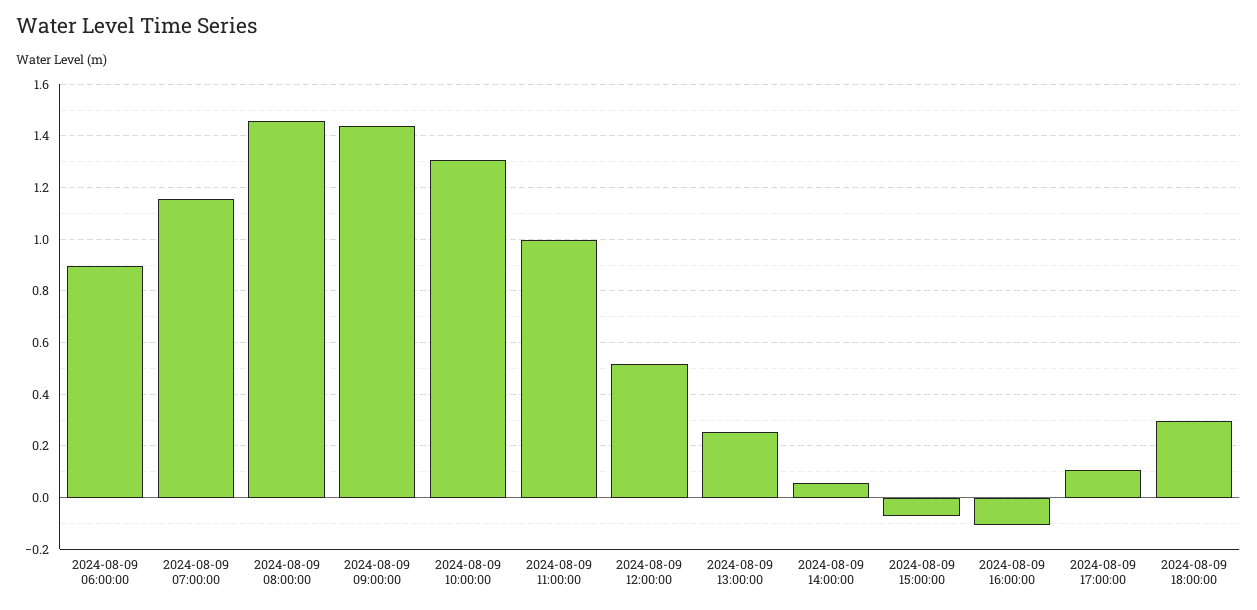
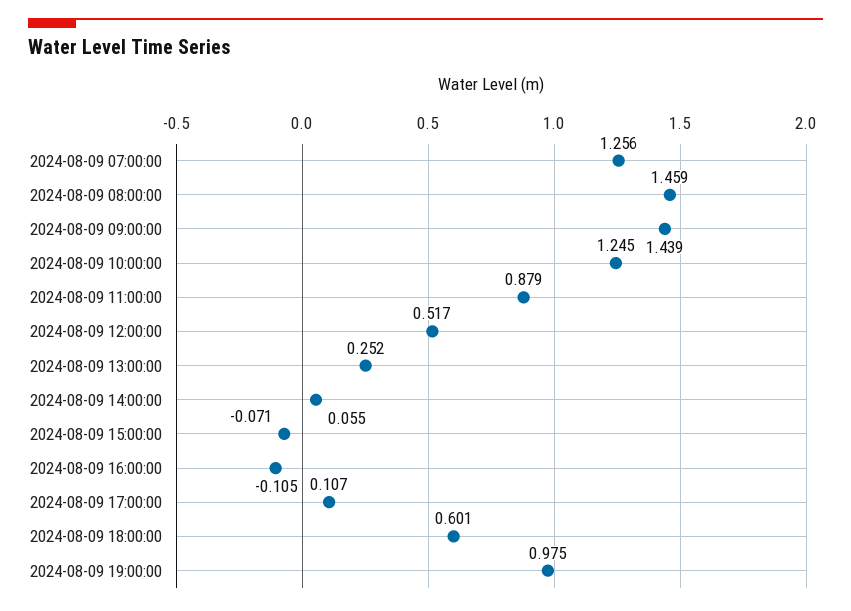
2024-08-09 06:00:00: 0.9 -> none
2024-08-09 07:00:00: 1.15 -> 1.256
2024-08-09 10:00:00: 1.3 -> 1.245
2024-08-09 11:00:00: 1 -> 0.879
2024-08-09 18:00:00: 0.3 -> 0.601
2024-08-09 19:00:00: none -> 0.975

